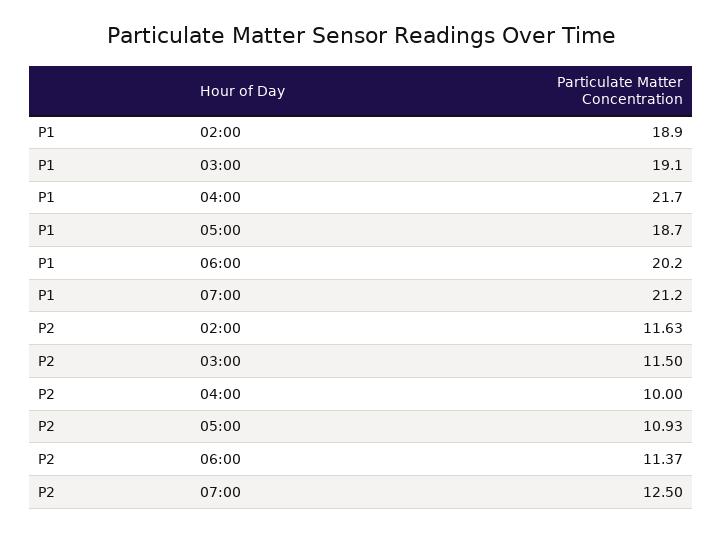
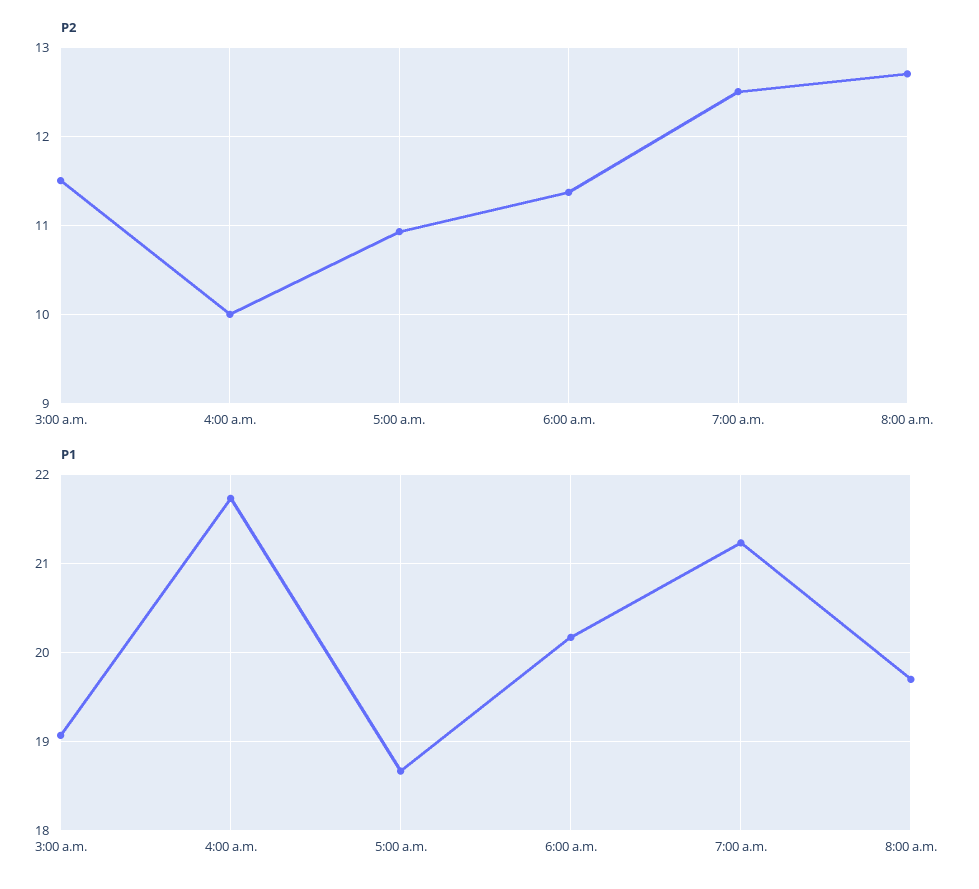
P1, 02:00: 18.9 -> none
P2, 02:00: 11.63 -> none
P2, 8:00 a.m.: none -> 12.7
P1, 8:00 a.m.: none -> 19.7

